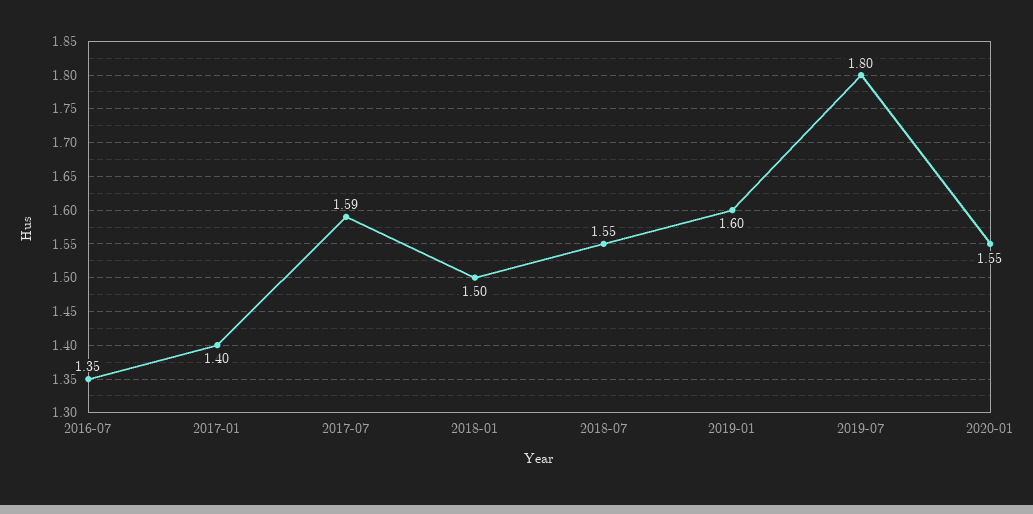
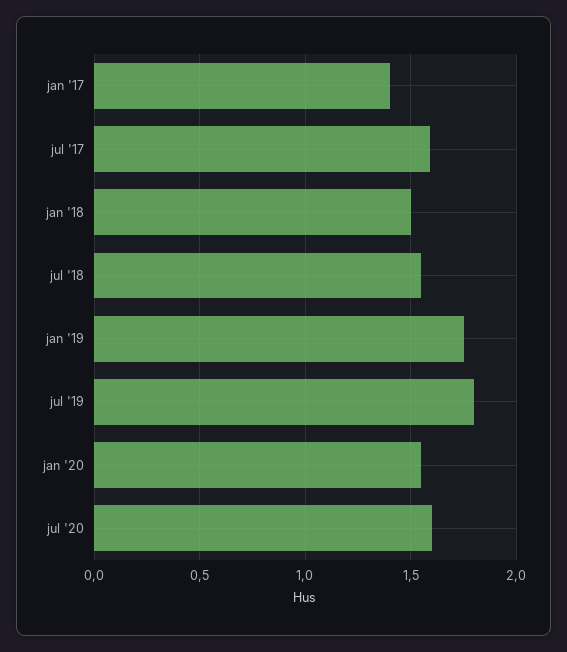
2016-07: 1.35 -> none
2019-01: 1.6 -> 1.75
jul '20: none -> 1.6

